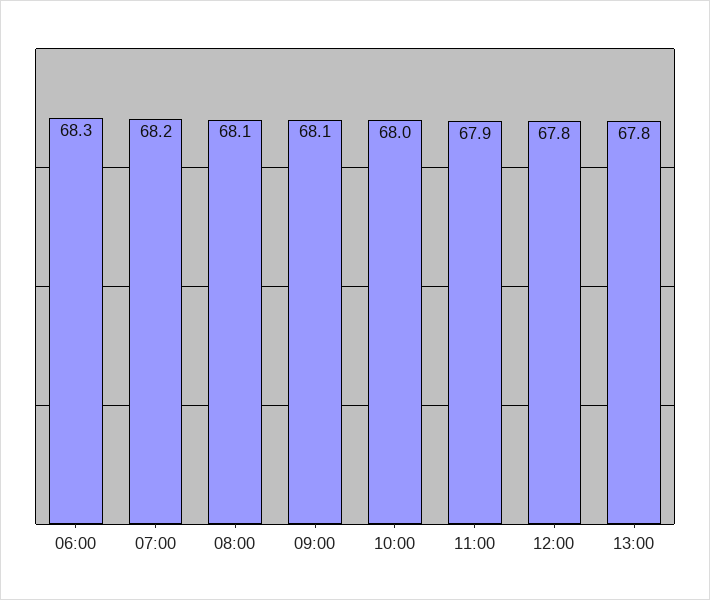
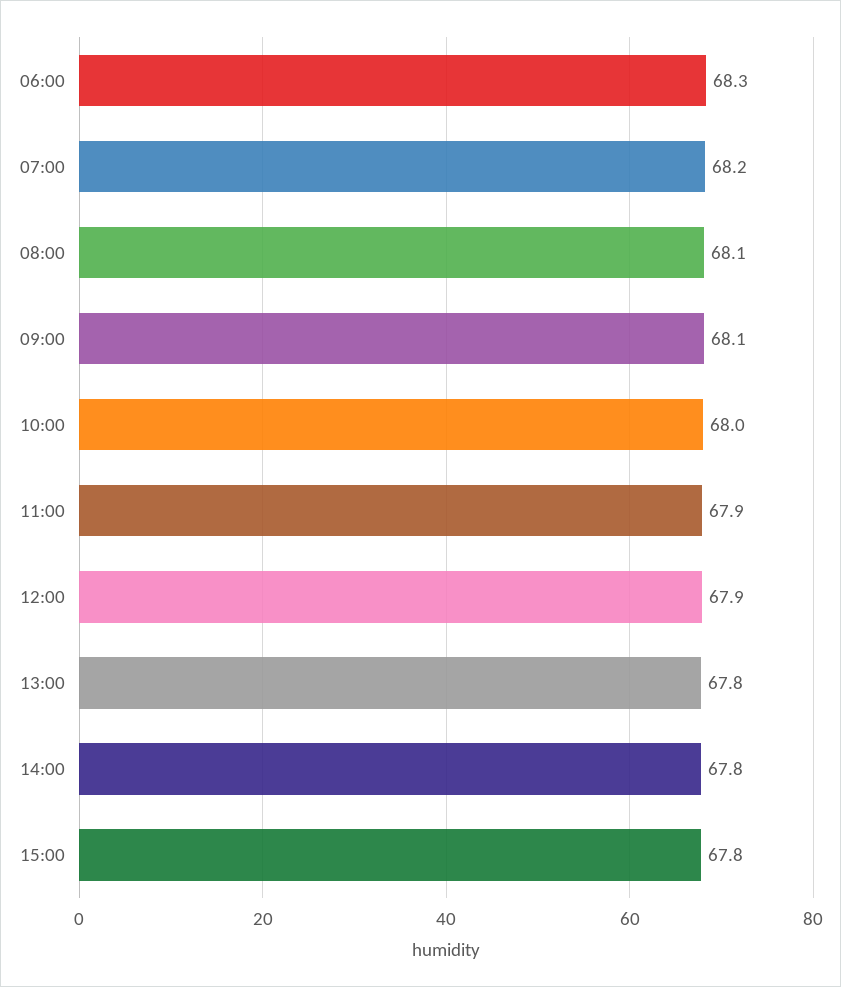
12:00: 67.8 -> 67.9
14:00: none -> 67.8
15:00: none -> 67.8

